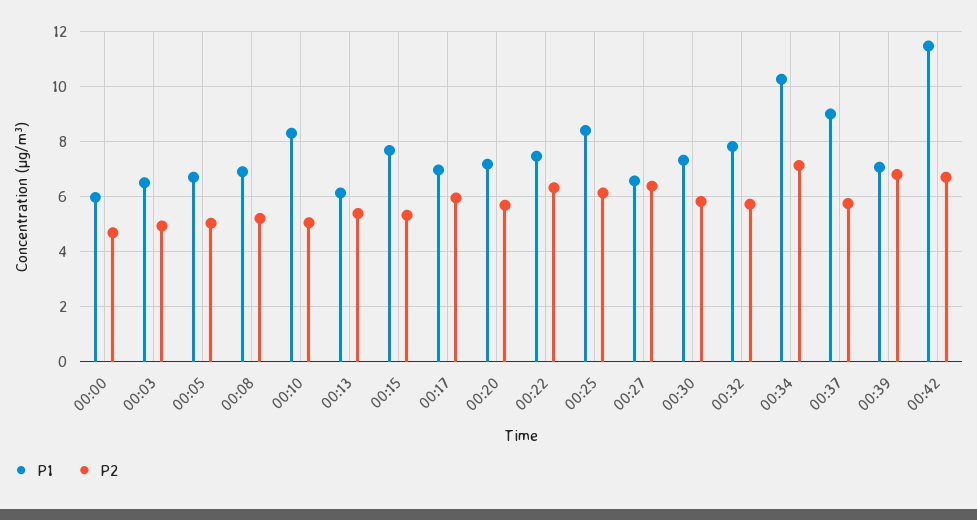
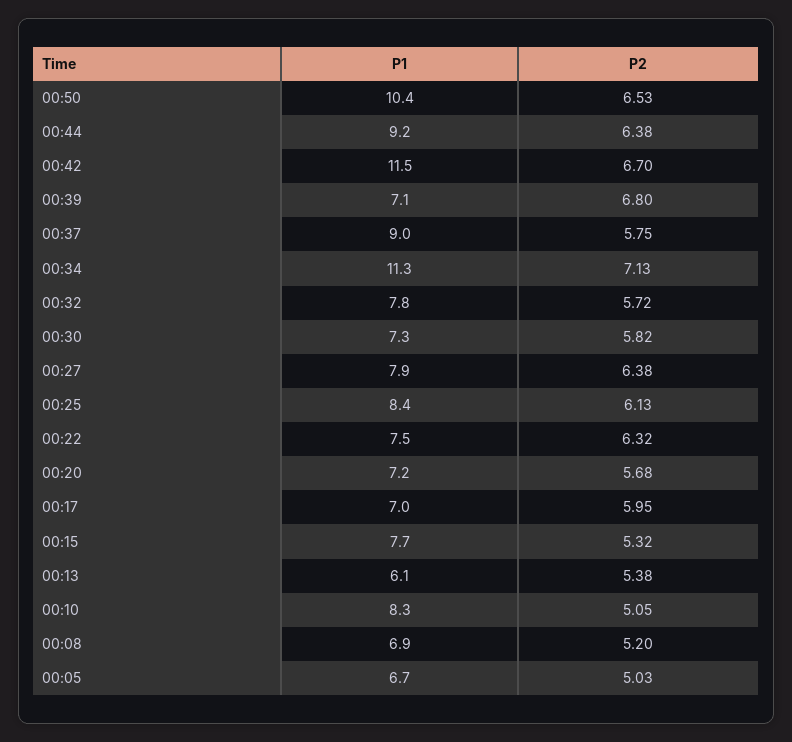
P1, 00:00: 6 -> none
P2, 00:00: 4.75 -> none
P1, 00:03: 6.5 -> none
P2, 00:03: 5 -> none
P1, 00:27: 6.5 -> 7.9
P1, 00:34: 10.25 -> 11.3
P1, 00:50: none -> 10.4
P2, 00:50: none -> 6.53
P1, 00:44: none -> 9.2
P2, 00:44: none -> 6.38

